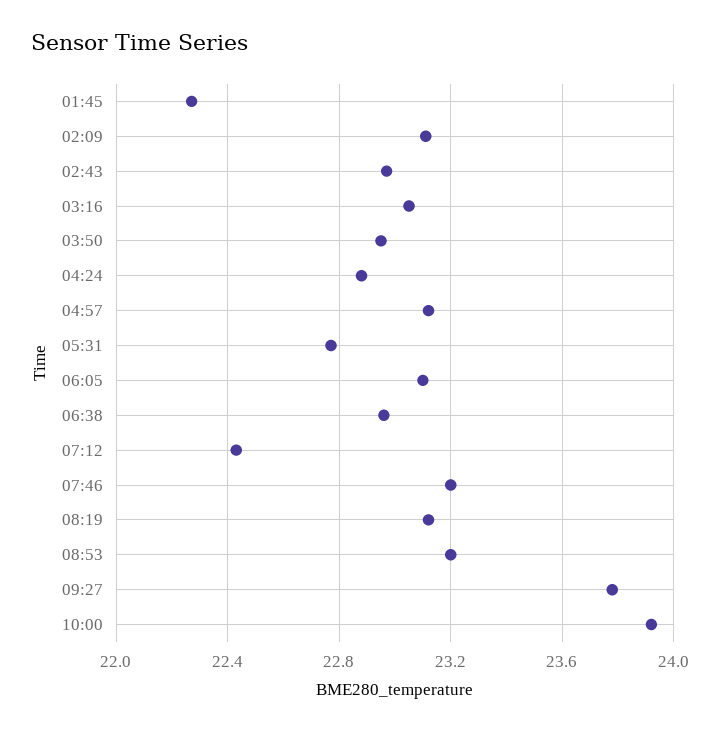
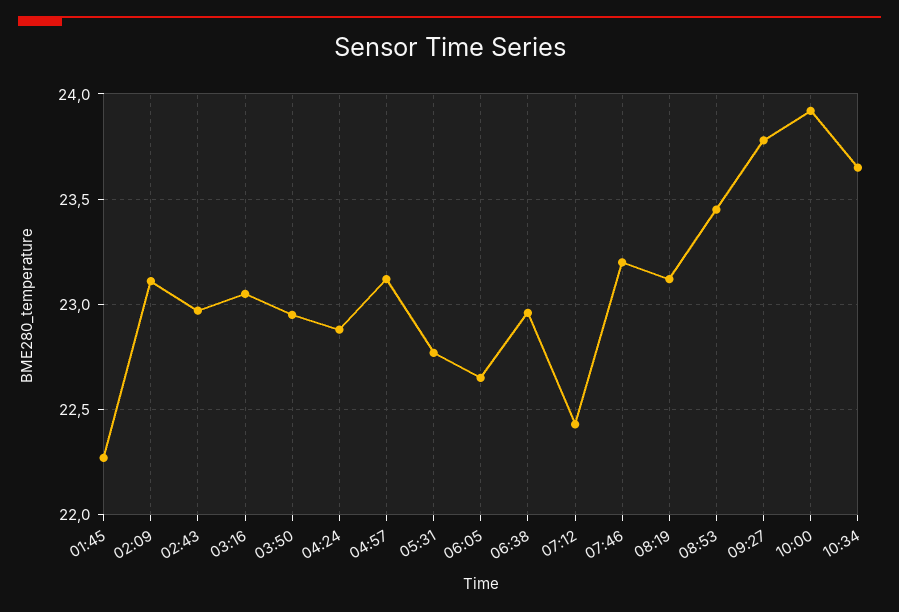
06:05: 23.1 -> 22.65
08:53: 23.2 -> 23.45
10:34: none -> 23.65

